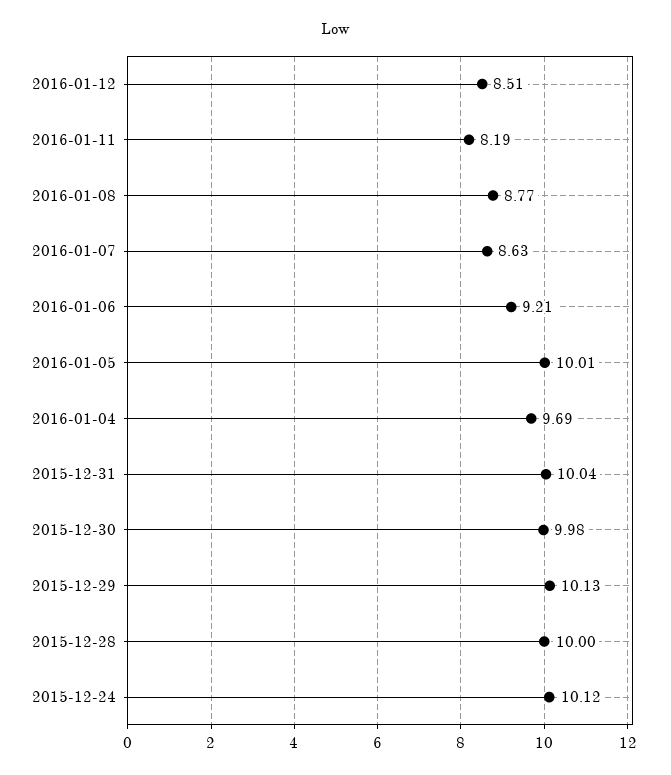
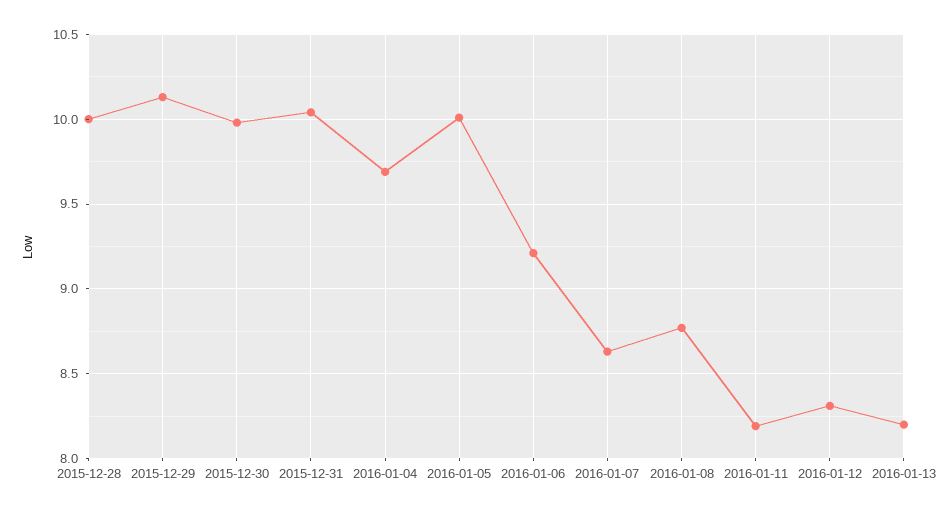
2016-01-12: 8.51 -> 8.3
2015-12-24: 10.12 -> none
2016-01-13: none -> 8.2

